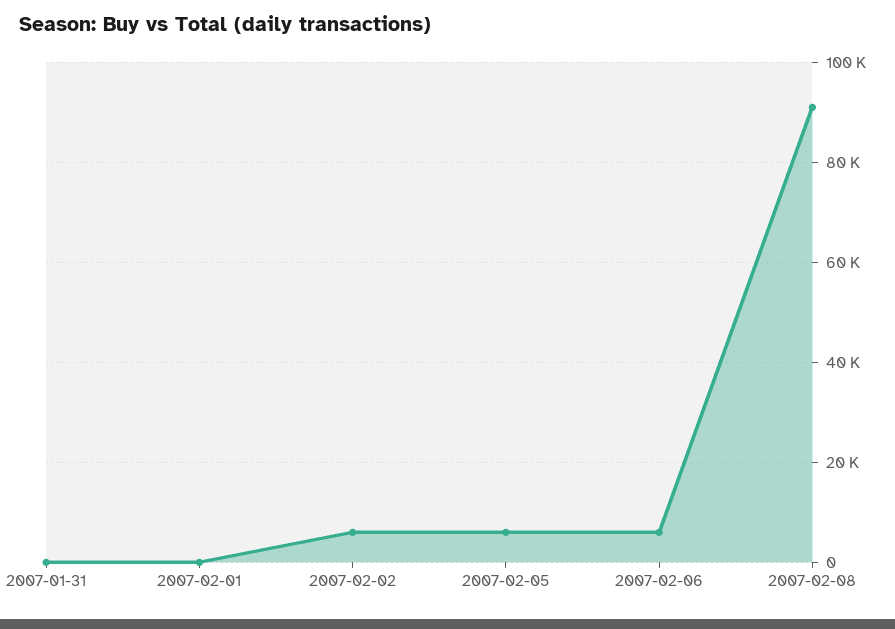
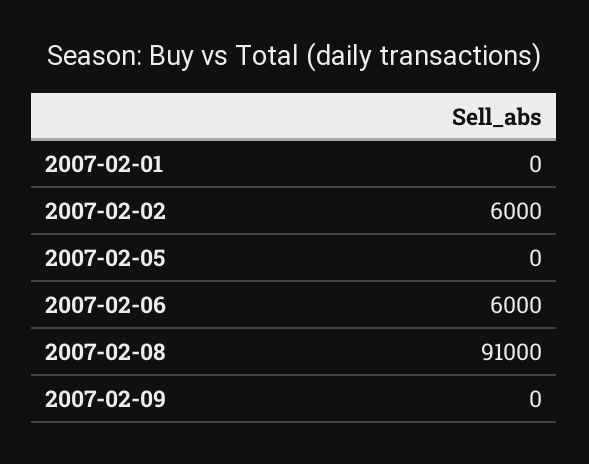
2007-01-31: 0 -> none
2007-02-05: 6000 -> 0
2007-02-09: none -> 0

